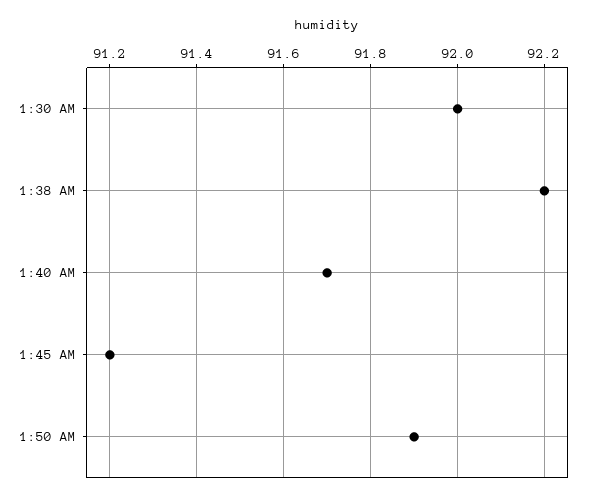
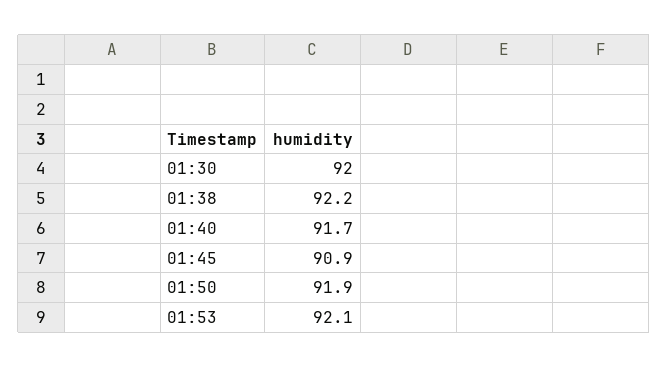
1:45 AM: 91.2 -> 90.9
01:53: none -> 92.1

